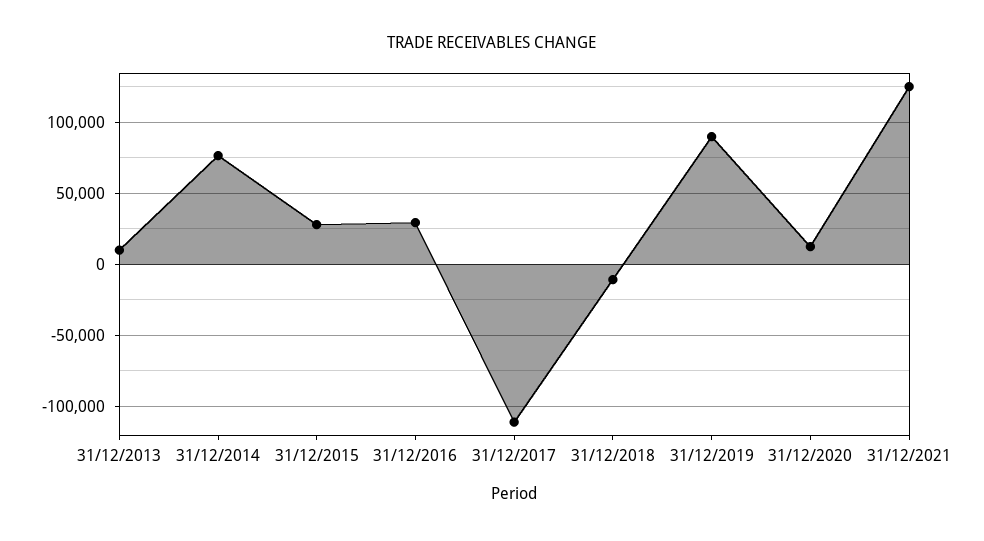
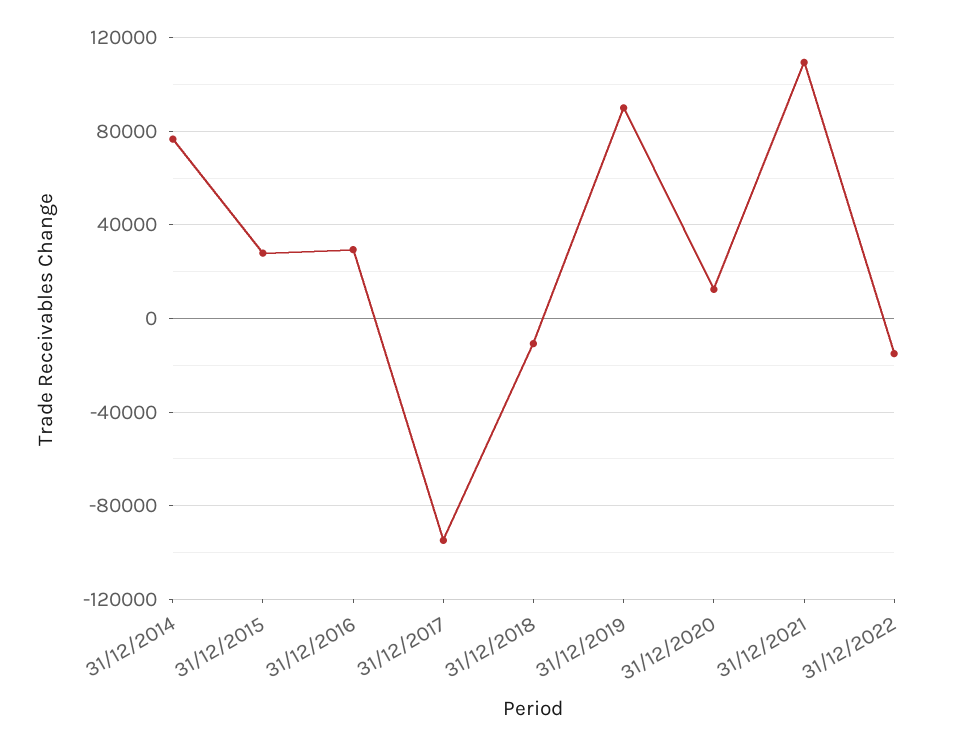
31/12/2013: 10000 -> none
31/12/2017: -110000 -> -95000
31/12/2021: 125000 -> 110000
31/12/2022: none -> -15000

